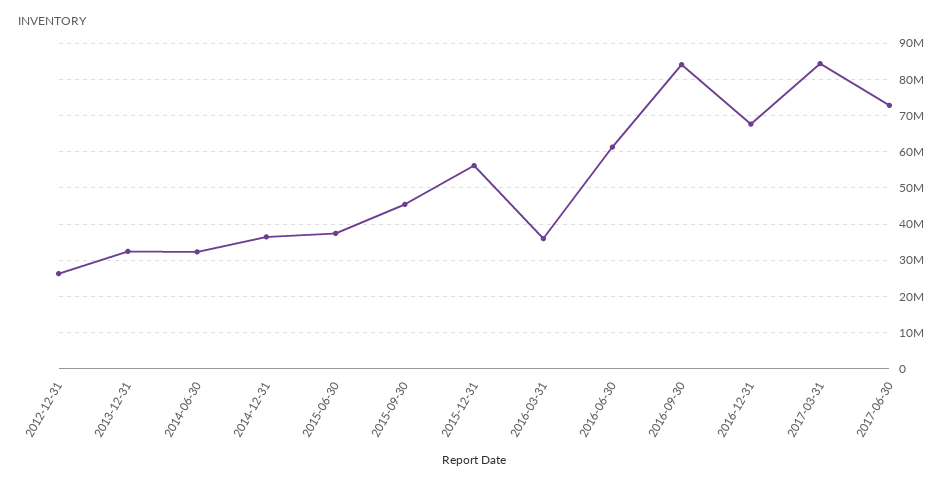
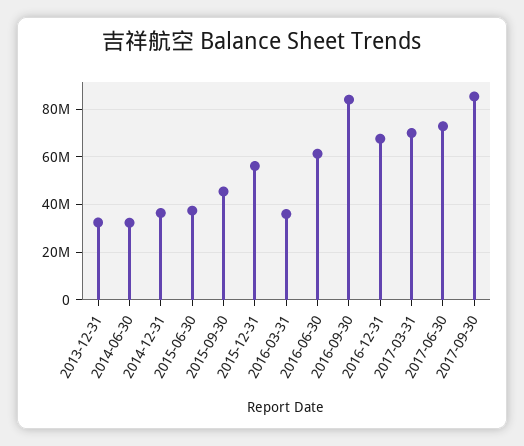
2012-12-31: 26000000 -> none
2017-03-31: 84000000 -> 70000000
2017-09-30: none -> 85000000

